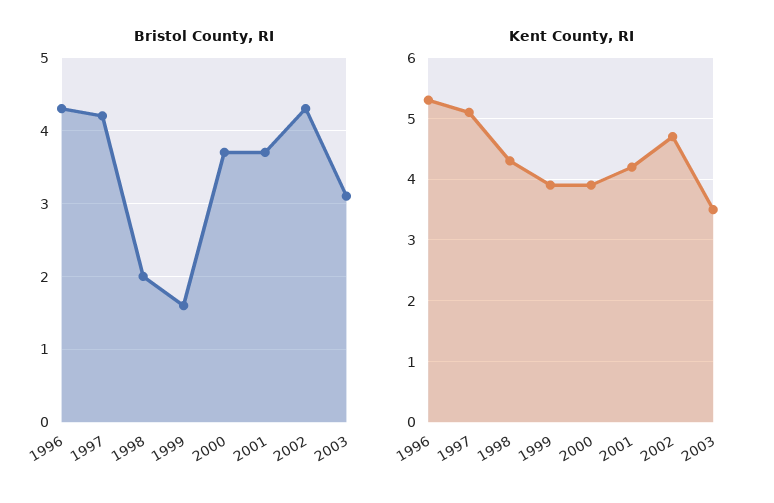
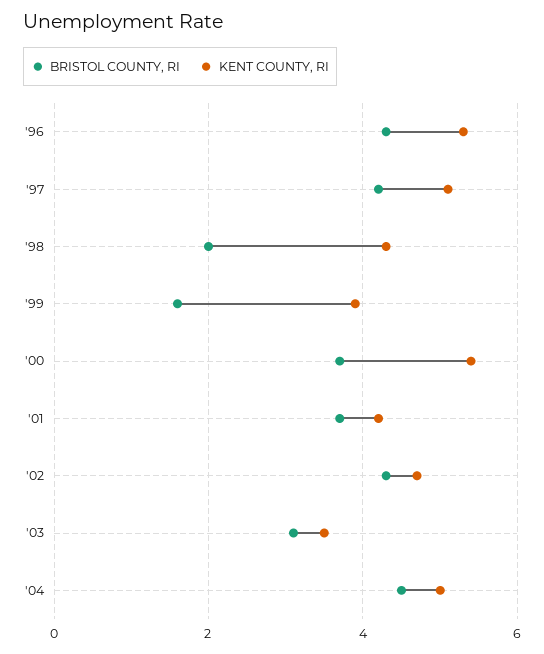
Kent County, RI, 2000: 3.9 -> 5.5
Bristol County, RI, '04: none -> 4.5
Kent County, RI, '04: none -> 5

